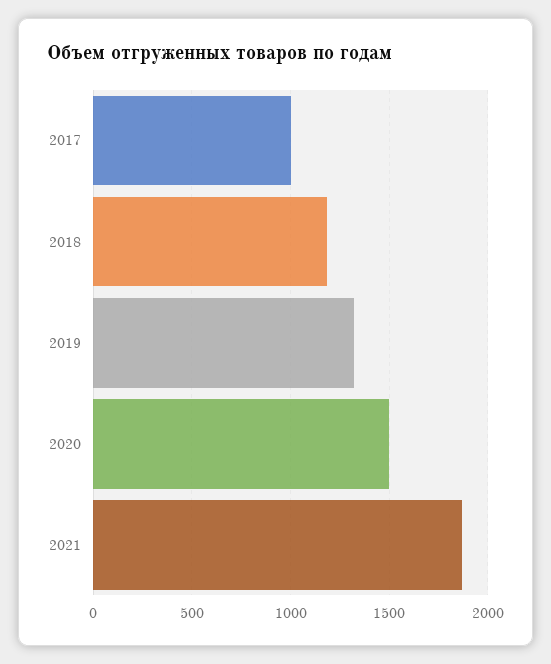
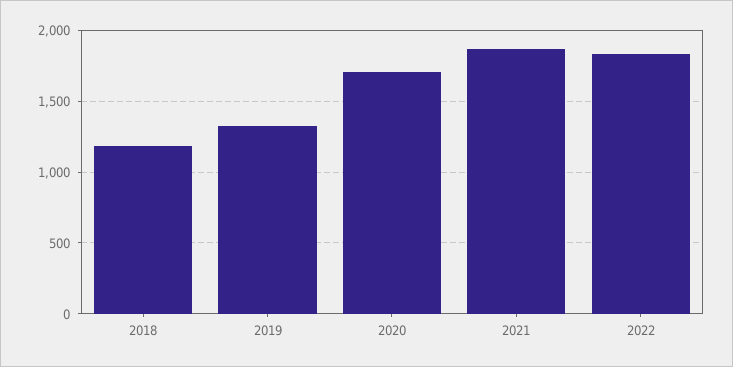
2017: 1000 -> none
2020: 1500 -> 1700
2022: none -> 1850

